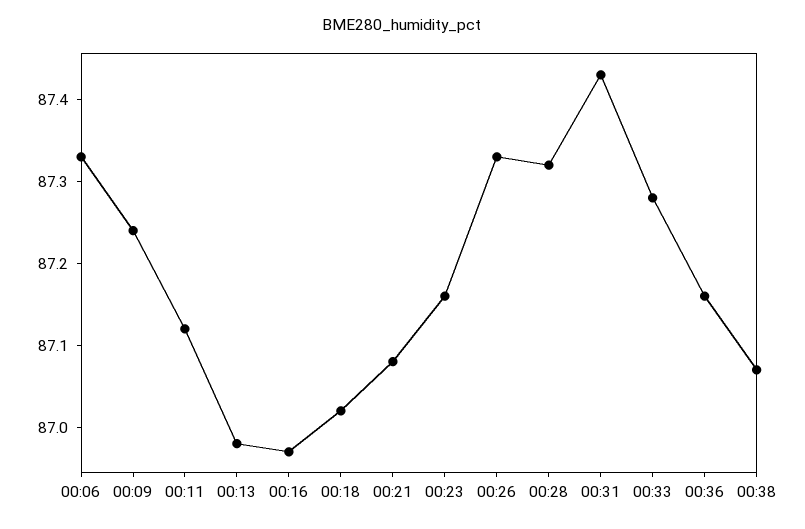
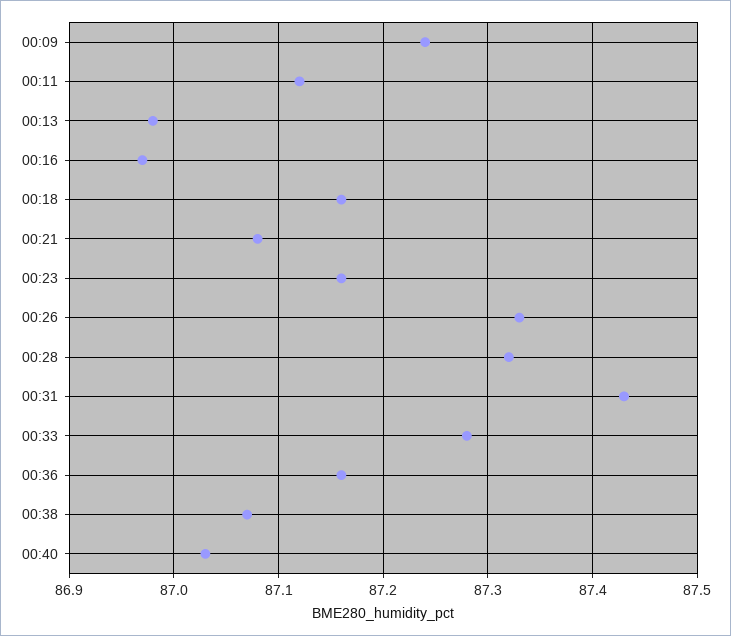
00:06: 87.33 -> none
00:18: 87.02 -> 87.16
00:40: none -> 87.03

